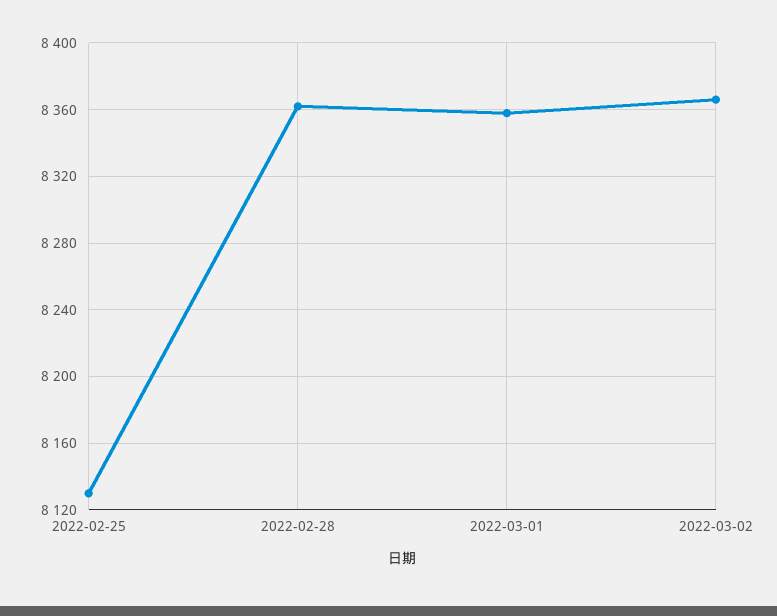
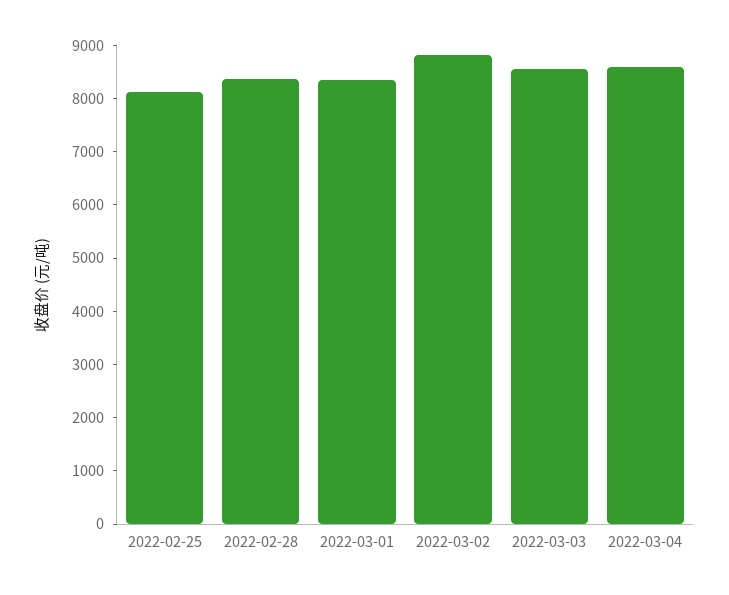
2022-03-02: 8365 -> 8800
2022-03-03: none -> 8600
2022-03-04: none -> 8600

